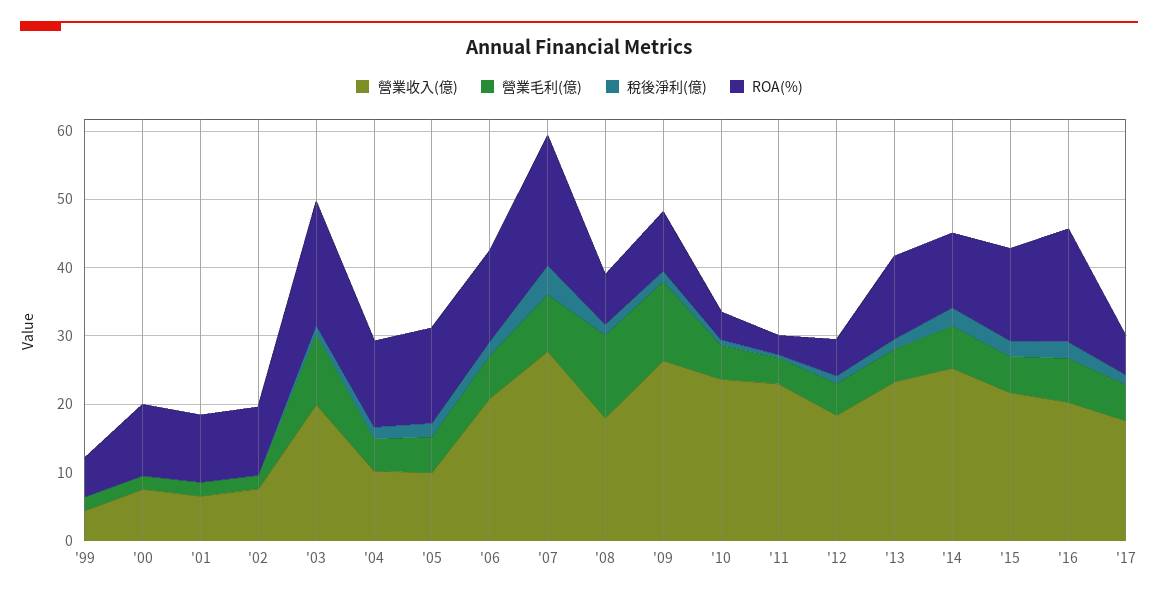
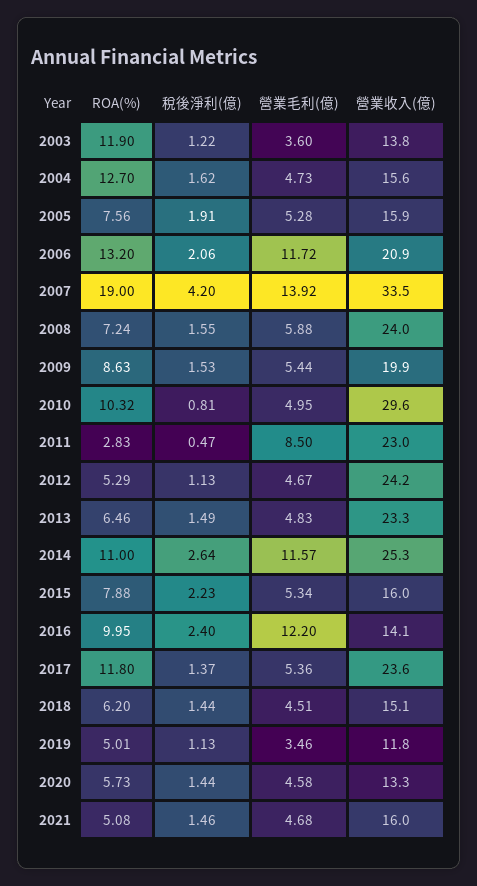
營業收入(億), '99: 4 -> none
營業毛利(億), '99: 2 -> none
稅後淨利(億), '99: 0 -> none
ROA(%), '99: 6 -> none
營業收入(億), '00: 8 -> none
營業毛利(億), '00: 2 -> none
稅後淨利(億), '00: 0 -> none
ROA(%), '00: 10 -> none
營業收入(億), '01: 6 -> none
營業毛利(億), '01: 2 -> none
稅後淨利(億), '01: 0 -> none
ROA(%), '01: 10 -> none
營業收入(億), '02: 8 -> none
營業毛利(億), '02: 2 -> none
稅後淨利(億), '02: 0 -> none
ROA(%), '02: 10 -> none
營業收入(億), '03: 20 -> 13.8
營業毛利(億), '03: 10 -> 3.6
ROA(%), '03: 18 -> 11.9
營業收入(億), '04: 10 -> 15.6
營業收入(億), '05: 10 -> 15.9
ROA(%), '05: 14 -> 7.56
營業毛利(億), '06: 6 -> 11.72
營業收入(億), '07: 28 -> 33.5
營業毛利(億), '07: 8 -> 13.92
營業收入(億), '08: 18 -> 24
營業毛利(億), '08: 12 -> 5.88
營業收入(億), '09: 26 -> 19.9
營業毛利(億), '09: 12 -> 5.44
營業收入(億), '10: 24 -> 29.6
ROA(%), '10: 4 -> 10.32
營業毛利(億), '11: 4 -> 8.5
營業收入(億), '12: 18 -> 24.2
ROA(%), '13: 12 -> 6.46
營業毛利(億), '14: 6 -> 11.57
營業收入(億), '15: 22 -> 16
ROA(%), '15: 14 -> 7.88
營業收入(億), '16: 20 -> 14.1
營業毛利(億), '16: 6 -> 12.2
ROA(%), '16: 16 -> 9.95
營業收入(億), '17: 18 -> 23.6
ROA(%), '17: 6 -> 11.8
ROA(%), 2018: none -> 6.2
稅後淨利(億), 2018: none -> 1.44
營業毛利(億), 2018: none -> 4.51
營業收入(億), 2018: none -> 15.1
ROA(%), 2019: none -> 5.01
稅後淨利(億), 2019: none -> 1.13
營業毛利(億), 2019: none -> 3.46
營業收入(億), 2019: none -> 11.8
ROA(%), 2020: none -> 5.73
稅後淨利(億), 2020: none -> 1.44
營業毛利(億), 2020: none -> 4.58
營業收入(億), 2020: none -> 13.3
ROA(%), 2021: none -> 5.08
稅後淨利(億), 2021: none -> 1.46
營業毛利(億), 2021: none -> 4.68
營業收入(億), 2021: none -> 16

